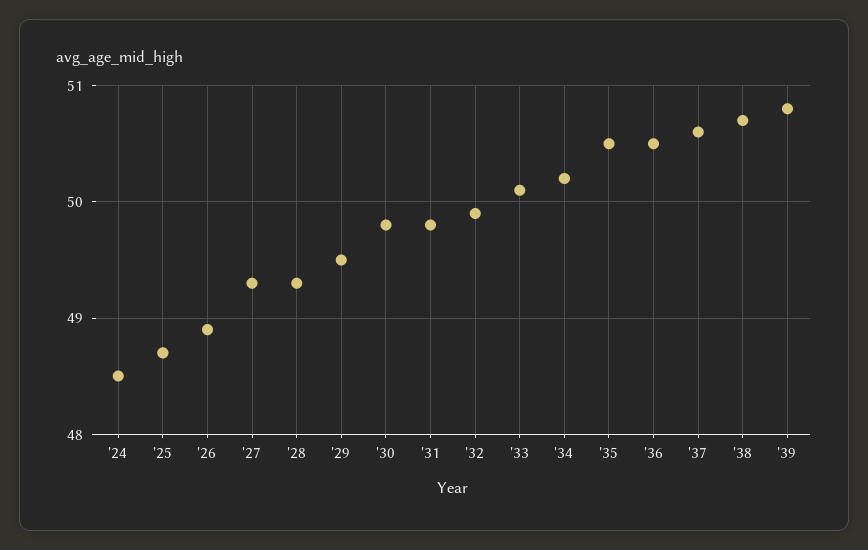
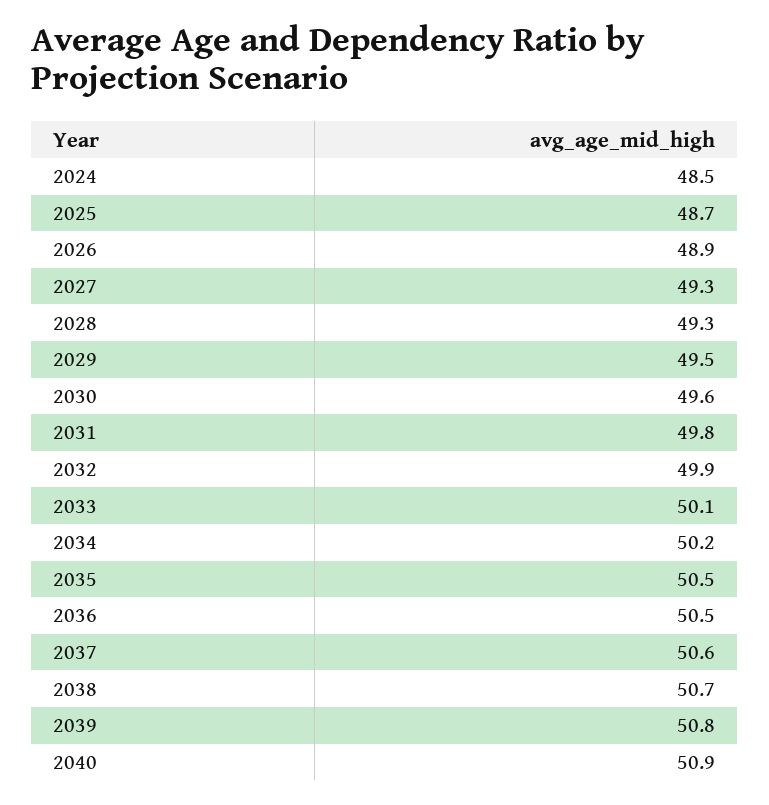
'30: 49.8 -> 49.6
2040: none -> 50.9

